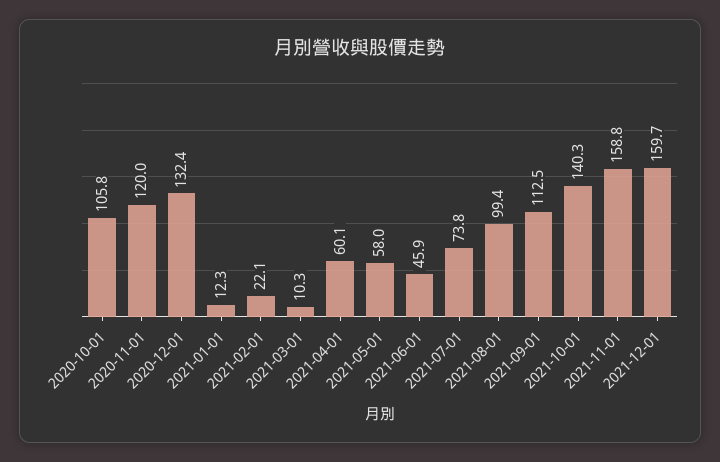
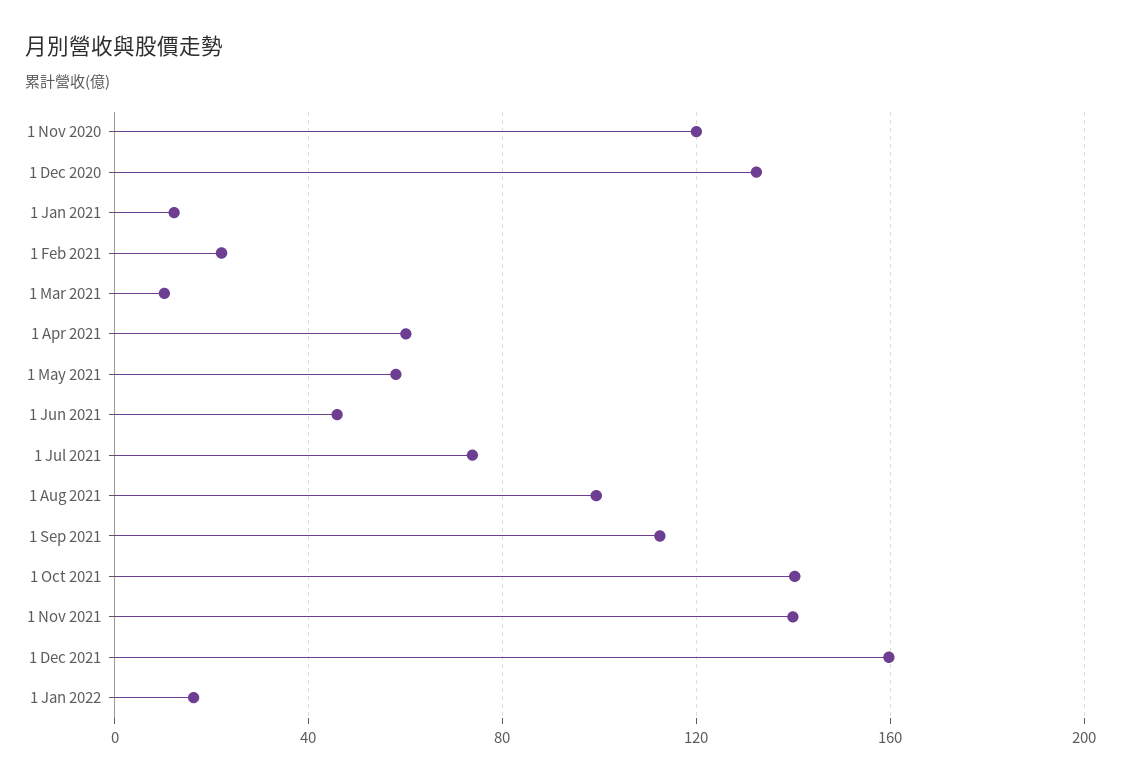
2020-10-01: 105.8 -> none
2021-11-01: 158.8 -> 140
1 Jan 2022: none -> 15

